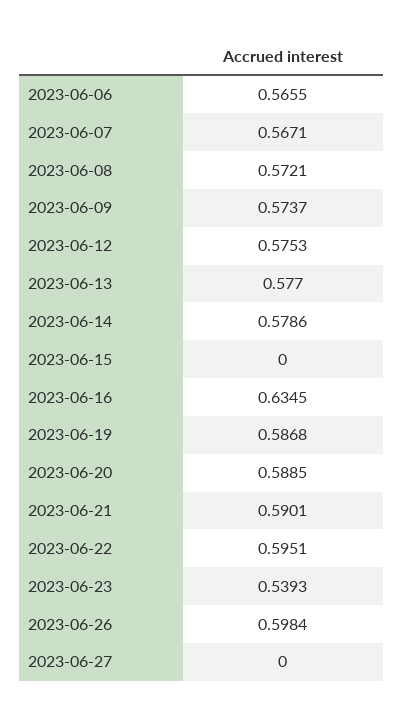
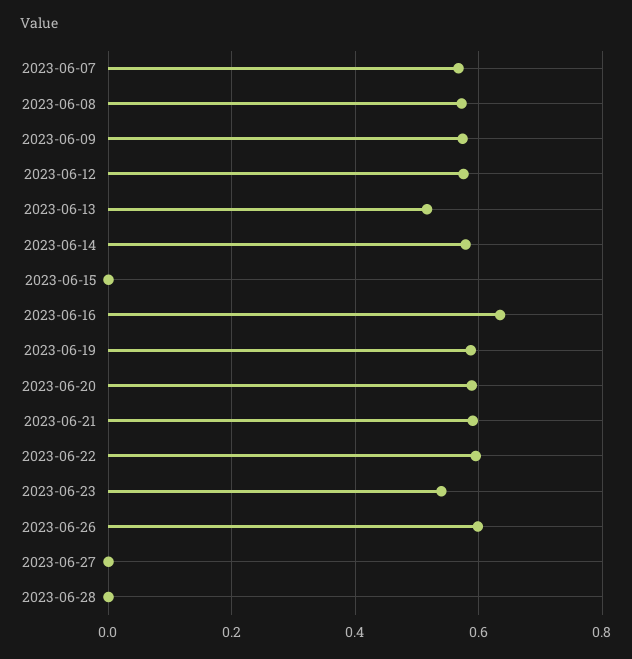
2023-06-06: 0.5655 -> none
2023-06-13: 0.577 -> 0.52
2023-06-28: none -> 0

